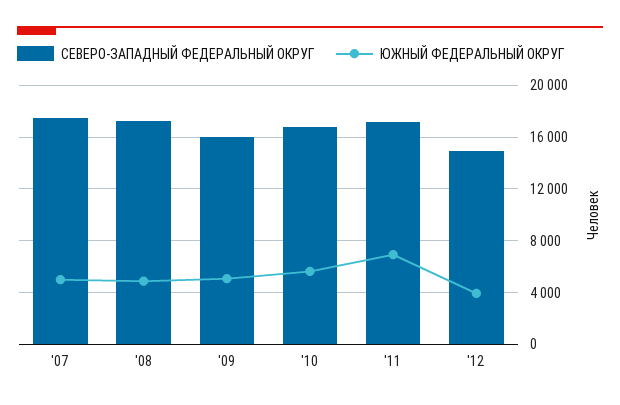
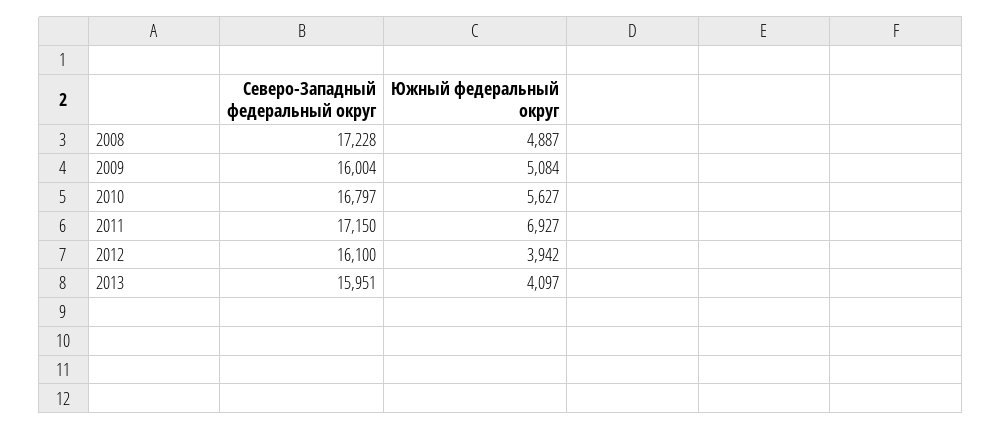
СЕВЕРО-ЗАПАДНЫЙ ФЕДЕРАЛЬНЫЙ ОКРУГ, '07: 17500 -> none
ЮЖНЫЙ ФЕДЕРАЛЬНЫЙ ОКРУГ, '07: 5000 -> none
СЕВЕРО-ЗАПАДНЫЙ ФЕДЕРАЛЬНЫЙ ОКРУГ, '12: 15000 -> 16100
СЕВЕРО-ЗАПАДНЫЙ ФЕДЕРАЛЬНЫЙ ОКРУГ, 2013: none -> 15951
ЮЖНЫЙ ФЕДЕРАЛЬНЫЙ ОКРУГ, 2013: none -> 4097

